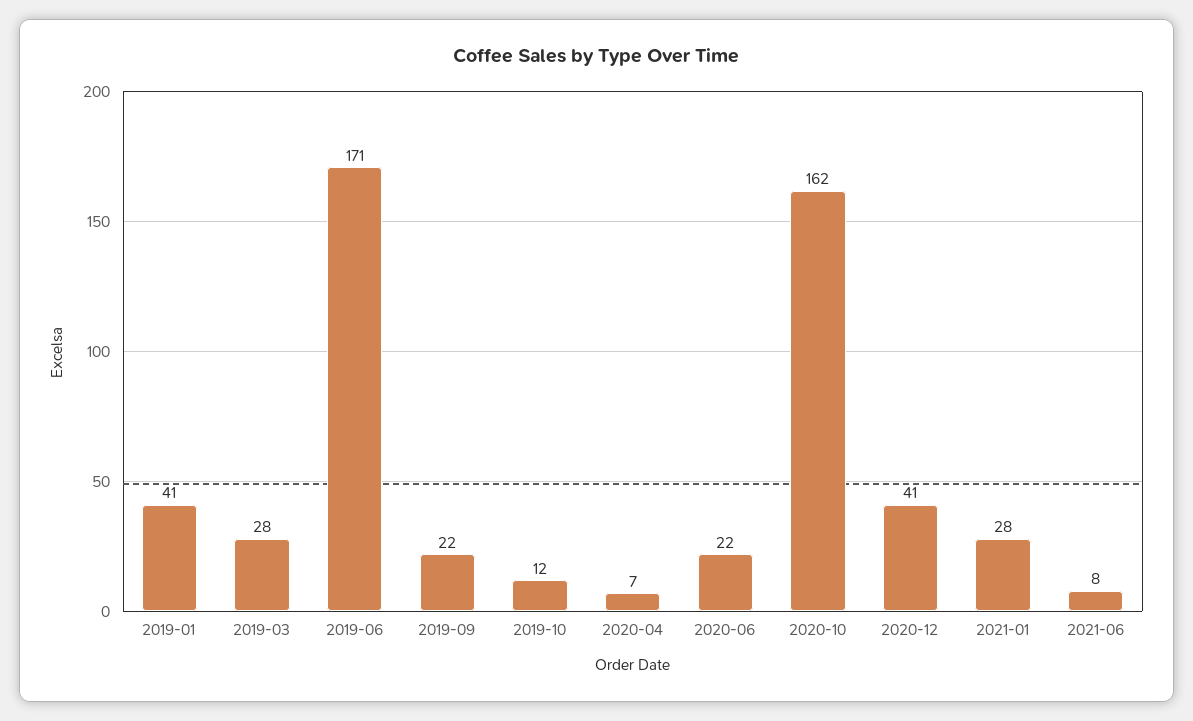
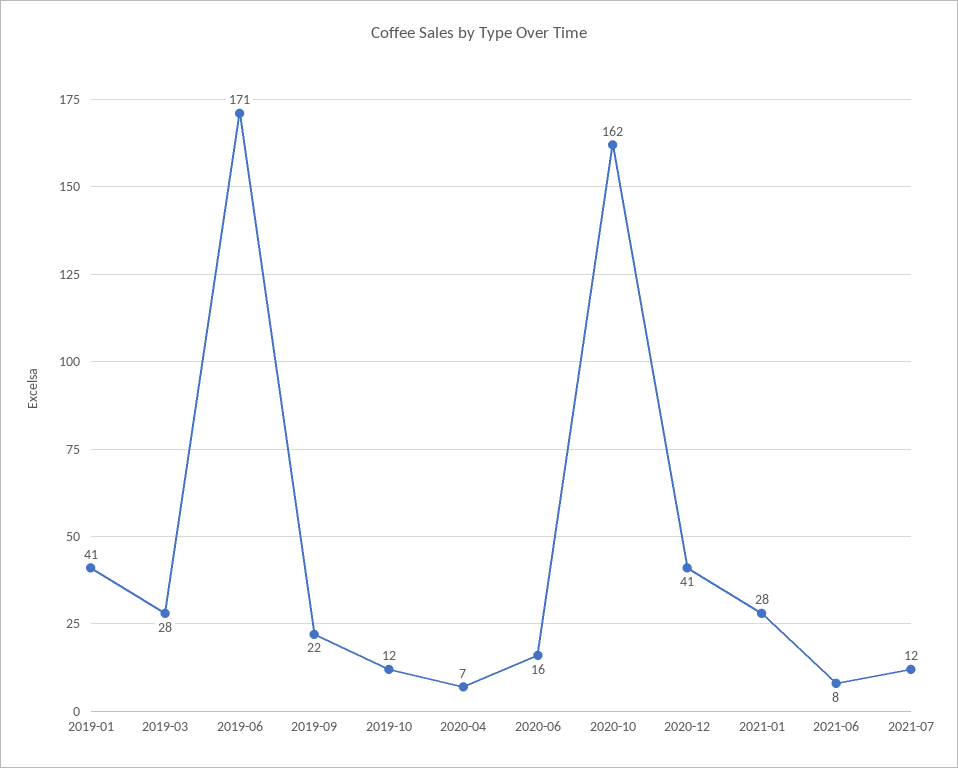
2020-06: 22 -> 16
2021-07: none -> 12

